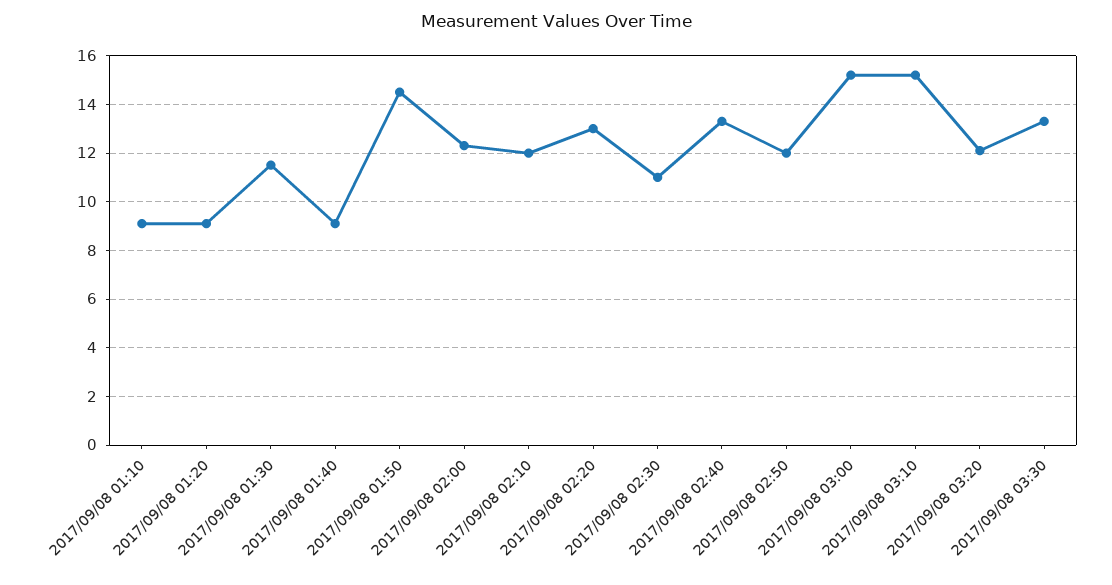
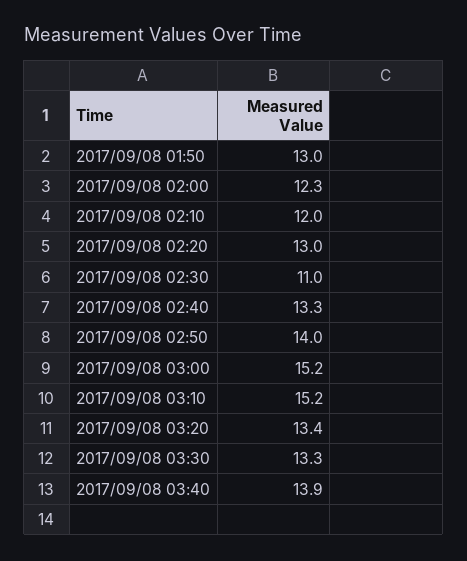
2017/09/08 01:10: 9 -> none
2017/09/08 01:20: 9 -> none
2017/09/08 01:30: 11.5 -> none
2017/09/08 01:40: 9 -> none
2017/09/08 01:50: 14.5 -> 13
2017/09/08 02:50: 12 -> 14
2017/09/08 03:20: 12 -> 13.4
2017/09/08 03:40: none -> 13.9

